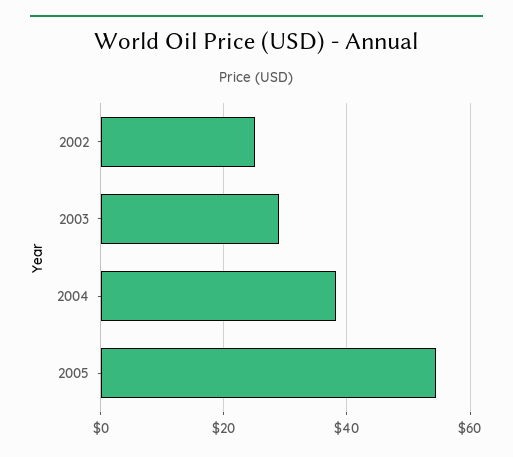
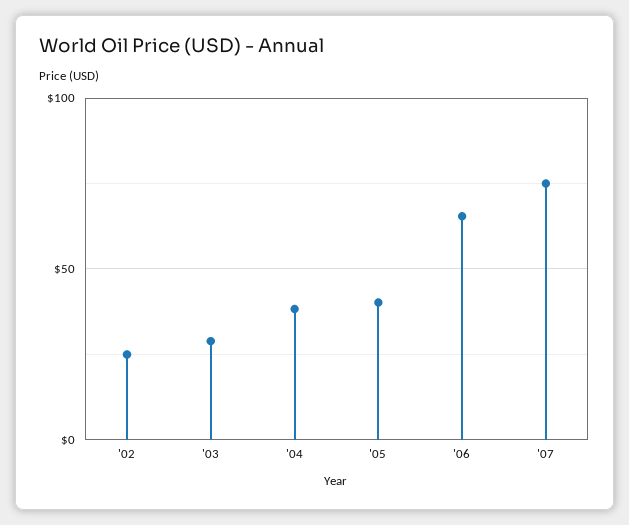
2005: 54 -> 40
'06: none -> 65
'07: none -> 75

